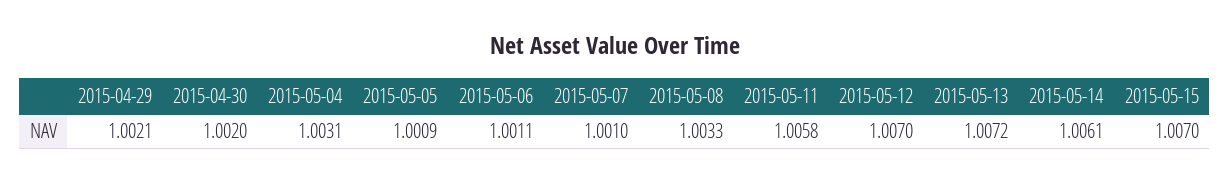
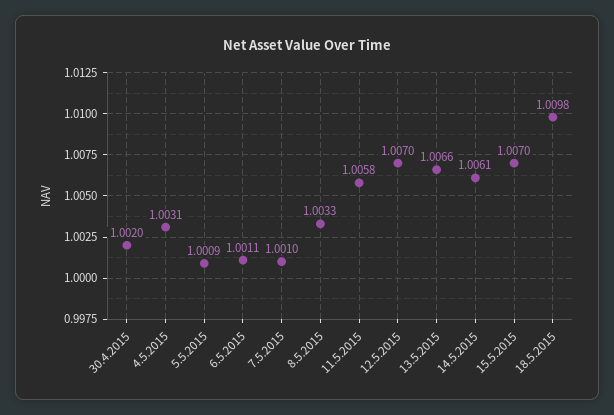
2015-04-29: 1.0021 -> none
2015-05-13: 1.0072 -> 1.0066
18.5.2015: none -> 1.0098

